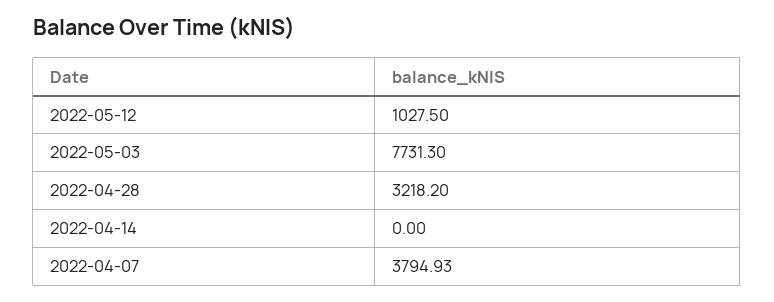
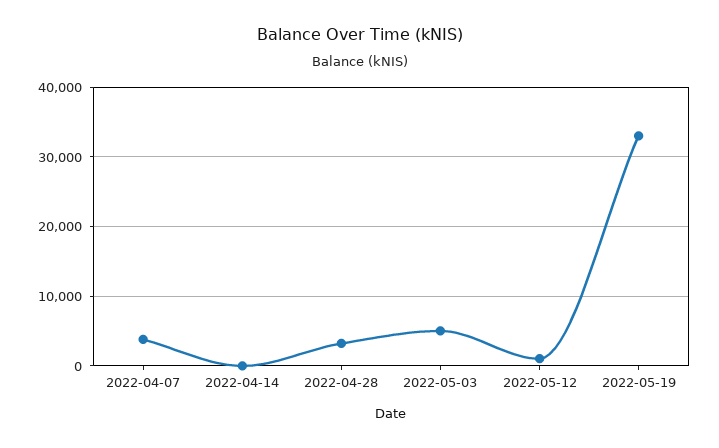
2022-05-03: 7731.3 -> 5000
2022-05-19: none -> 33000

